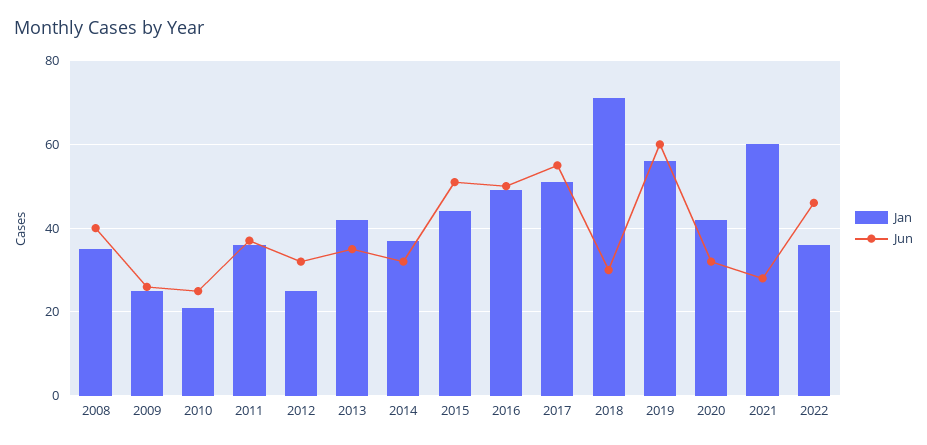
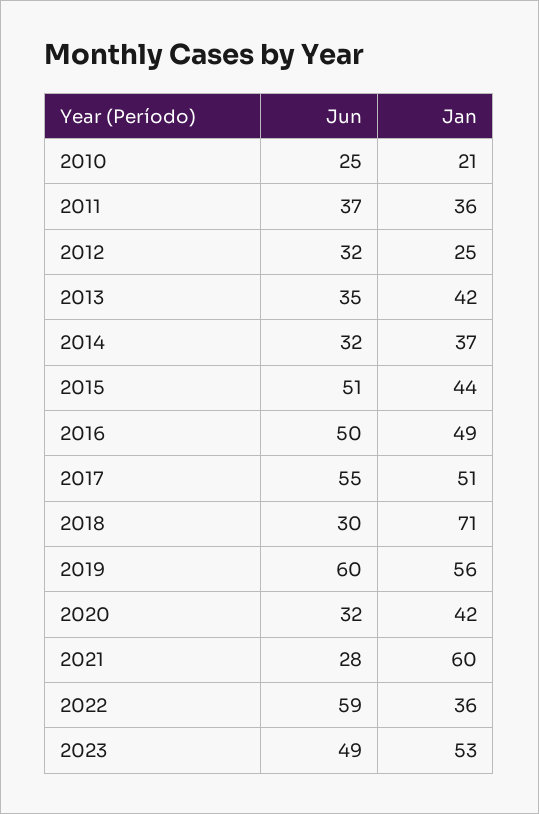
Jan, 2008: 35 -> none
Jun, 2008: 40 -> none
Jan, 2009: 25 -> none
Jun, 2009: 25 -> none
Jun, 2022: 45 -> 59
Jun, 2023: none -> 49
Jan, 2023: none -> 53

